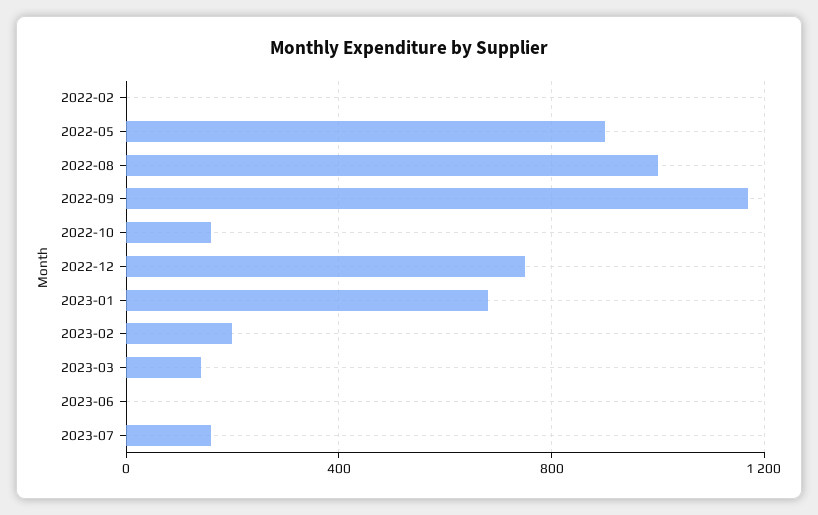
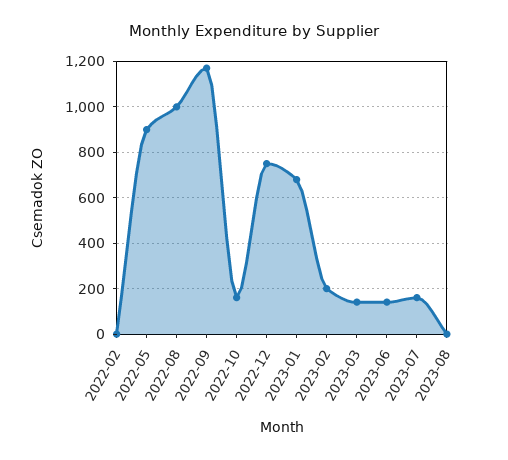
2023-06: 0 -> 150
2023-08: none -> 0

